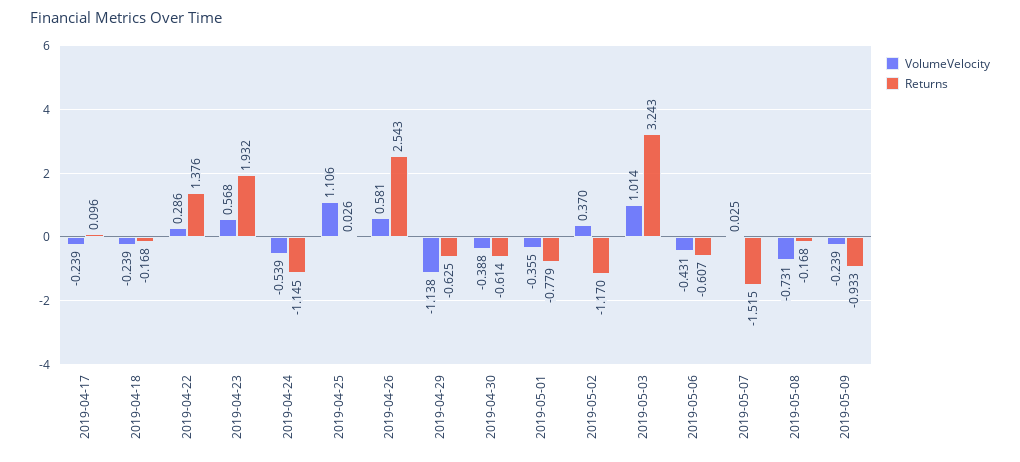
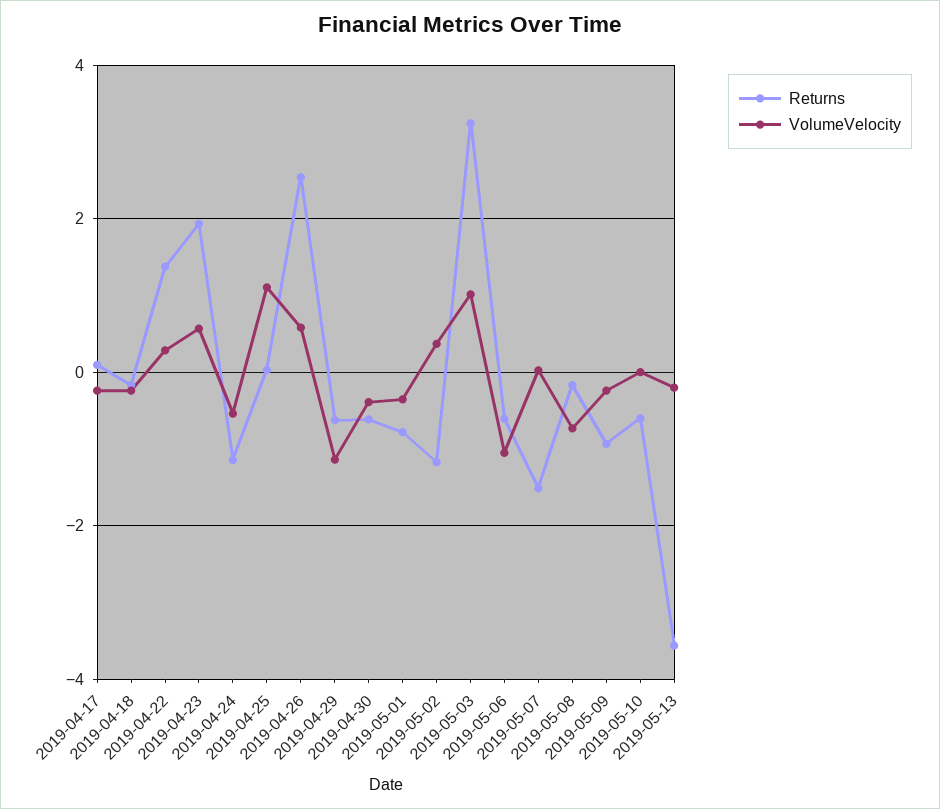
VolumeVelocity, 2019-05-06: -0.431 -> -1
Returns, 2019-05-10: none -> -0.6
VolumeVelocity, 2019-05-10: none -> 0
Returns, 2019-05-13: none -> -3.6
VolumeVelocity, 2019-05-13: none -> -0.2

